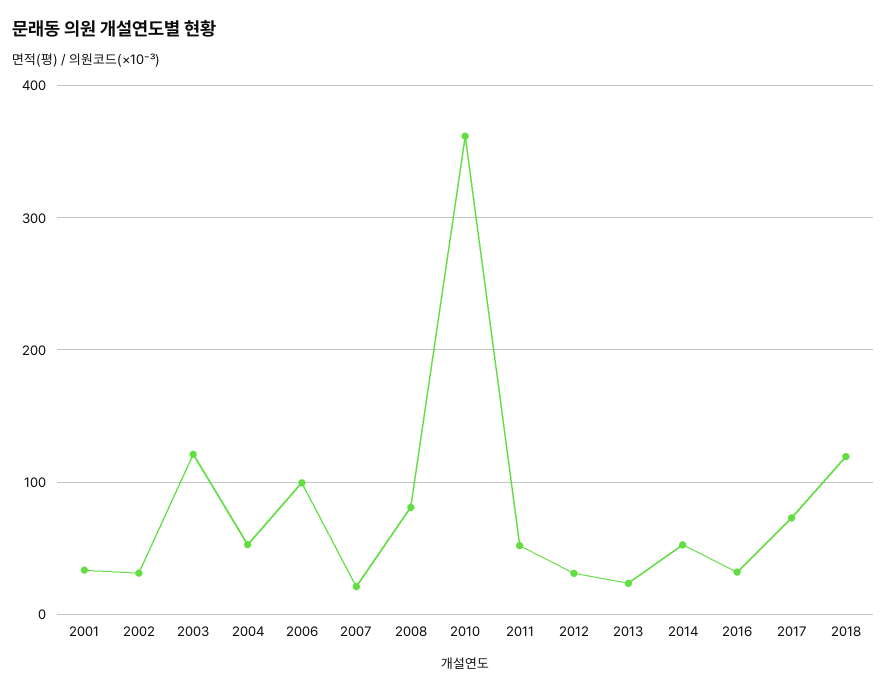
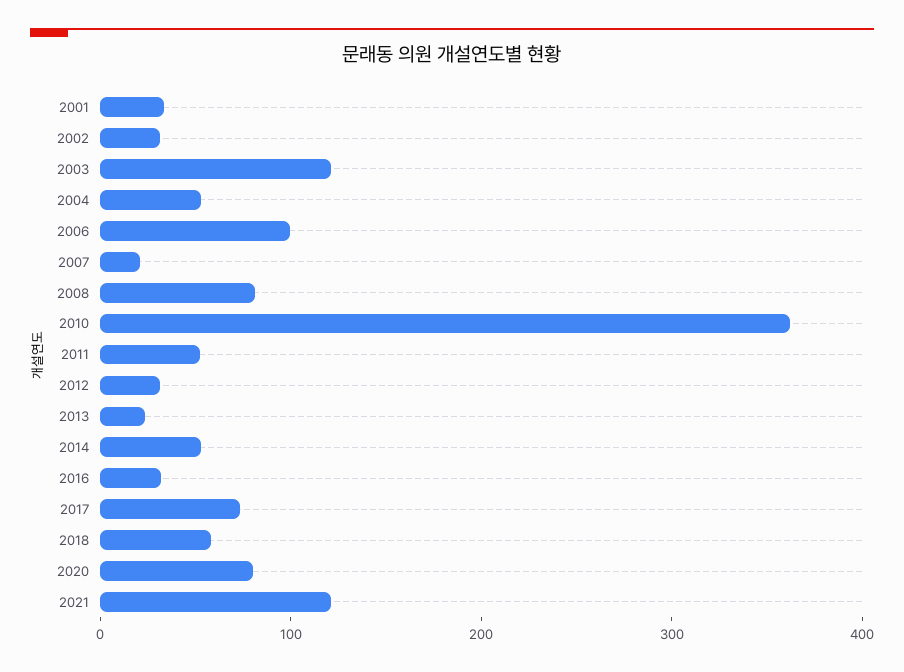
2018: 120 -> 60
2020: none -> 80
2021: none -> 120

